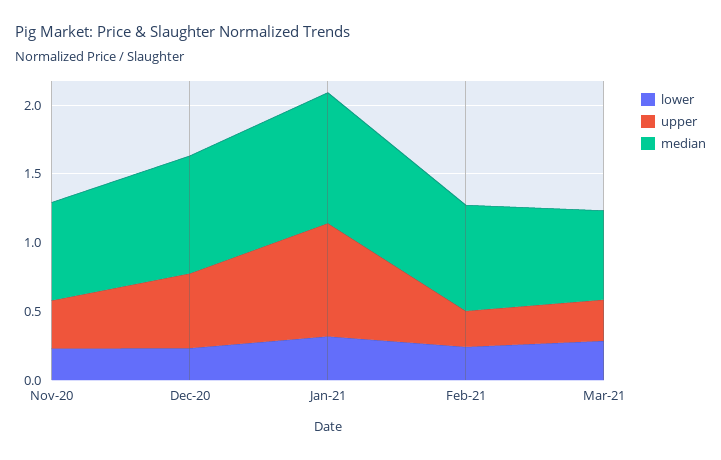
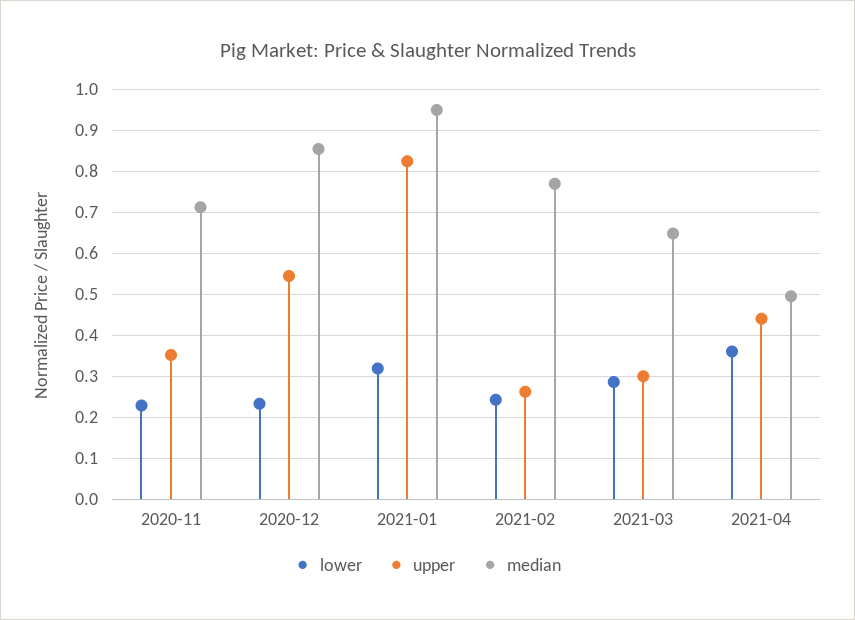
lower, 2021-04: none -> 0.36
upper, 2021-04: none -> 0.44
median, 2021-04: none -> 0.5

